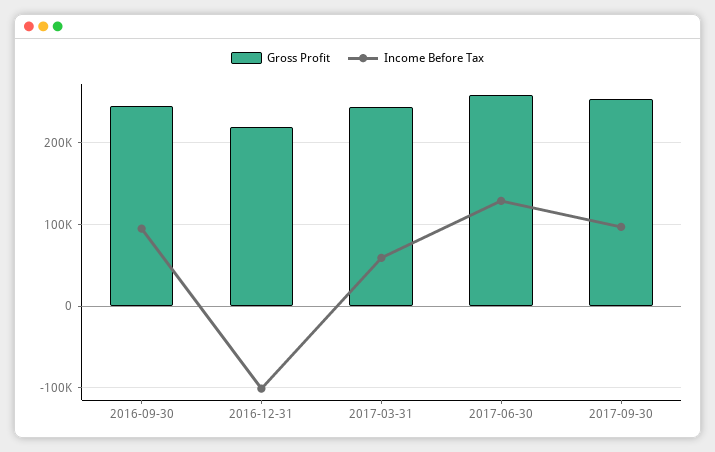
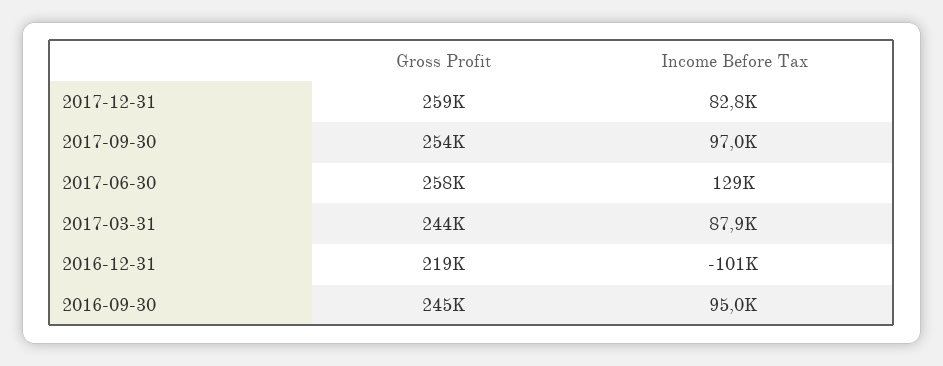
Income Before Tax, 2017-03-31: 60000 -> 87900
Gross Profit, 2017-12-31: none -> 259000
Income Before Tax, 2017-12-31: none -> 82800

